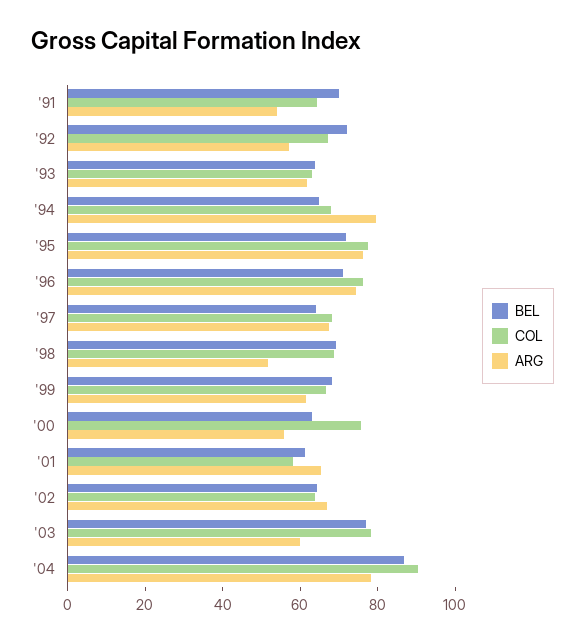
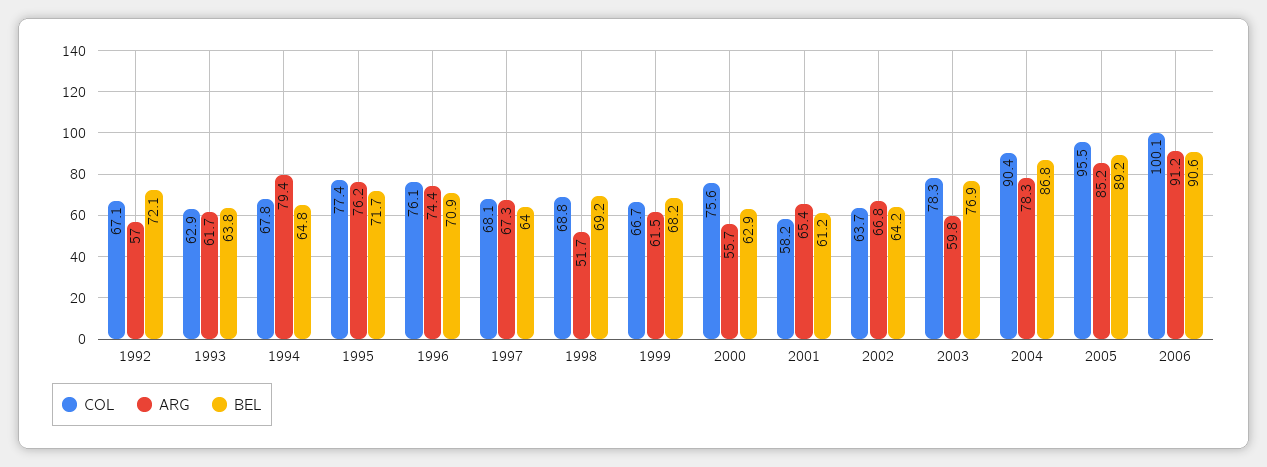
BEL, '91: 70 -> none
COL, '91: 65 -> none
ARG, '91: 55 -> none
COL, 2005: none -> 95.5
ARG, 2005: none -> 85.2
BEL, 2005: none -> 89.2
COL, 2006: none -> 100.1
ARG, 2006: none -> 91.2
BEL, 2006: none -> 90.6

